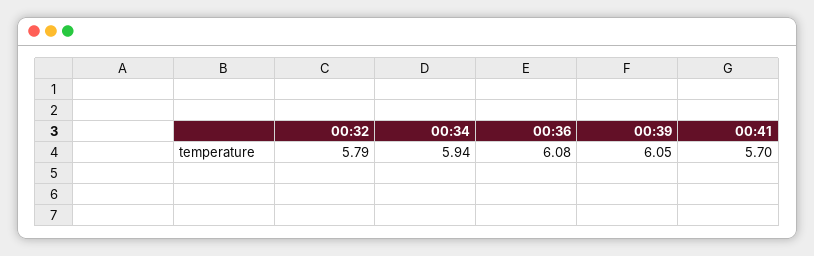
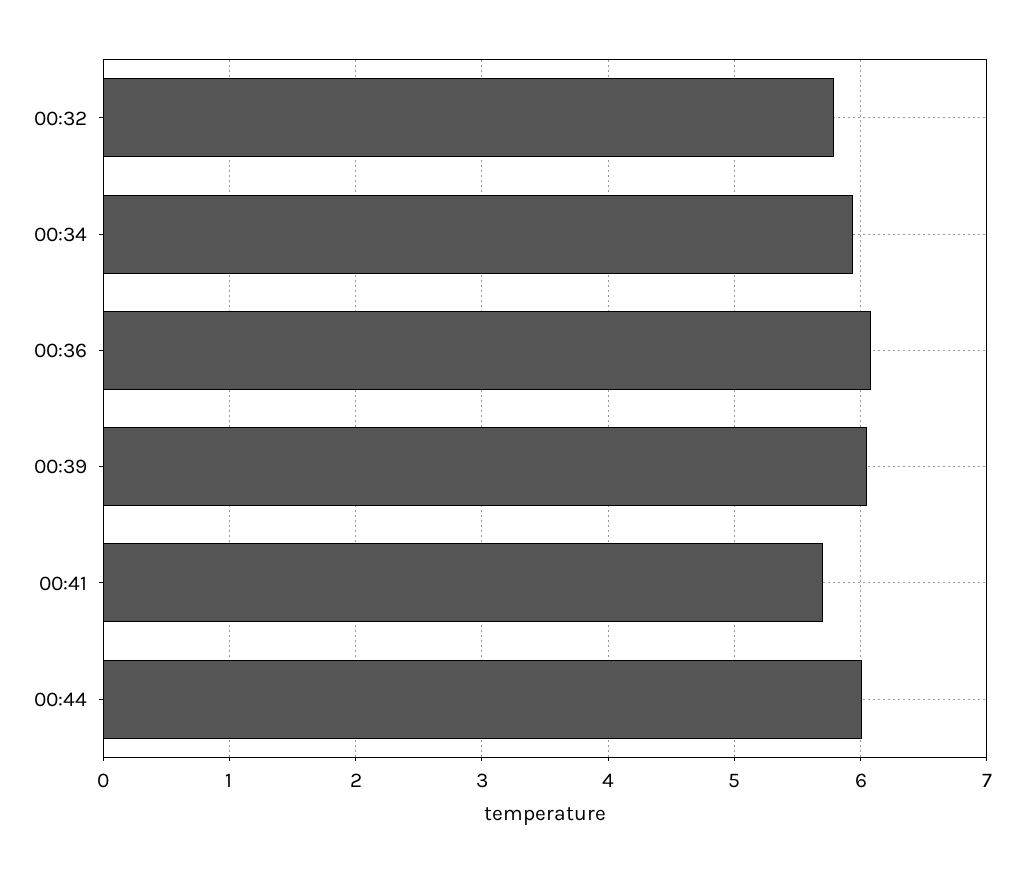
00:44: none -> 6

